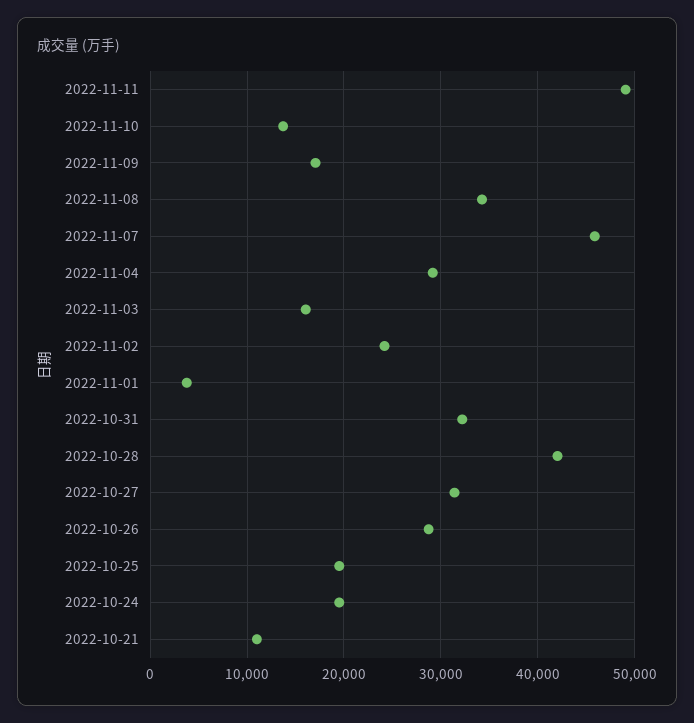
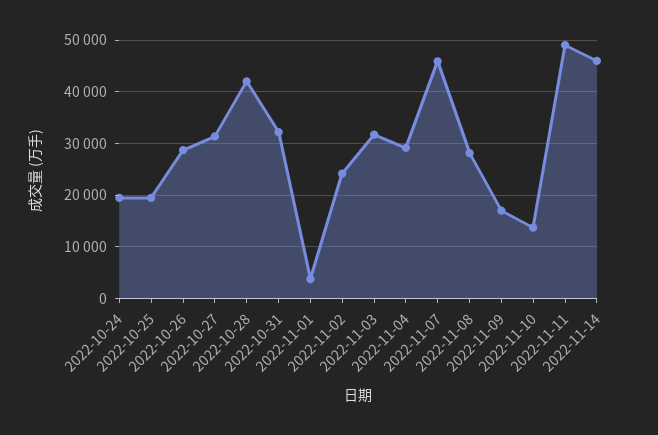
2022-11-08: 34000 -> 28000
2022-11-03: 16000 -> 32000
2022-10-21: 11000 -> none
2022-11-14: none -> 46000

